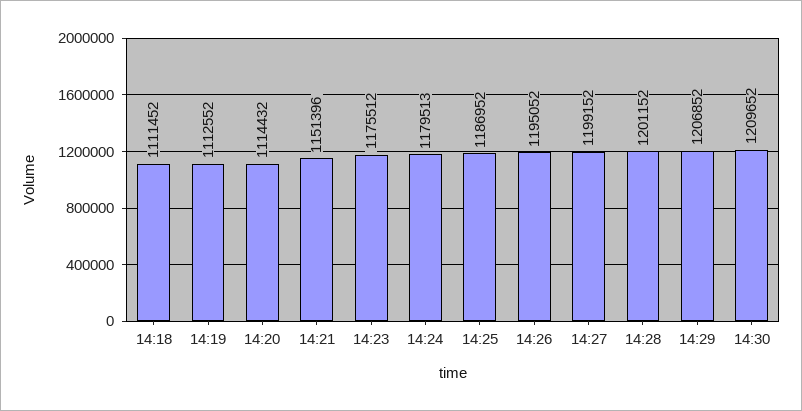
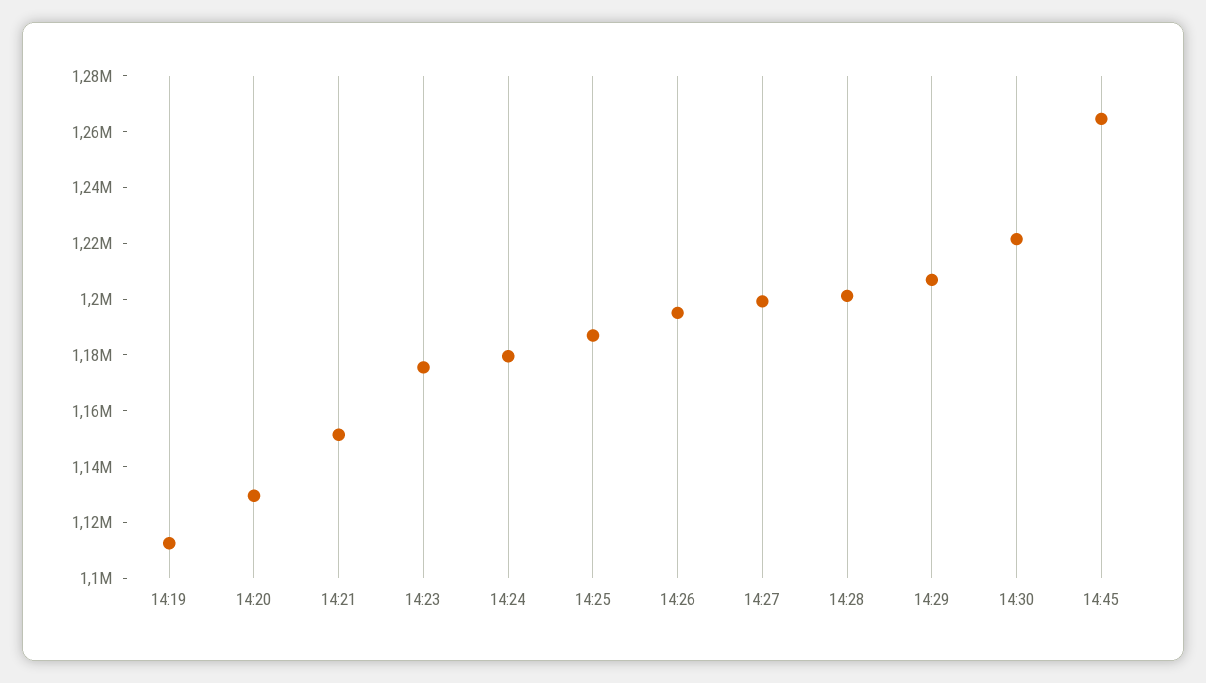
14:18: 1111452 -> none
14:20: 1114432 -> 1130000
14:30: 1209652 -> 1220000
14:45: none -> 1265000

